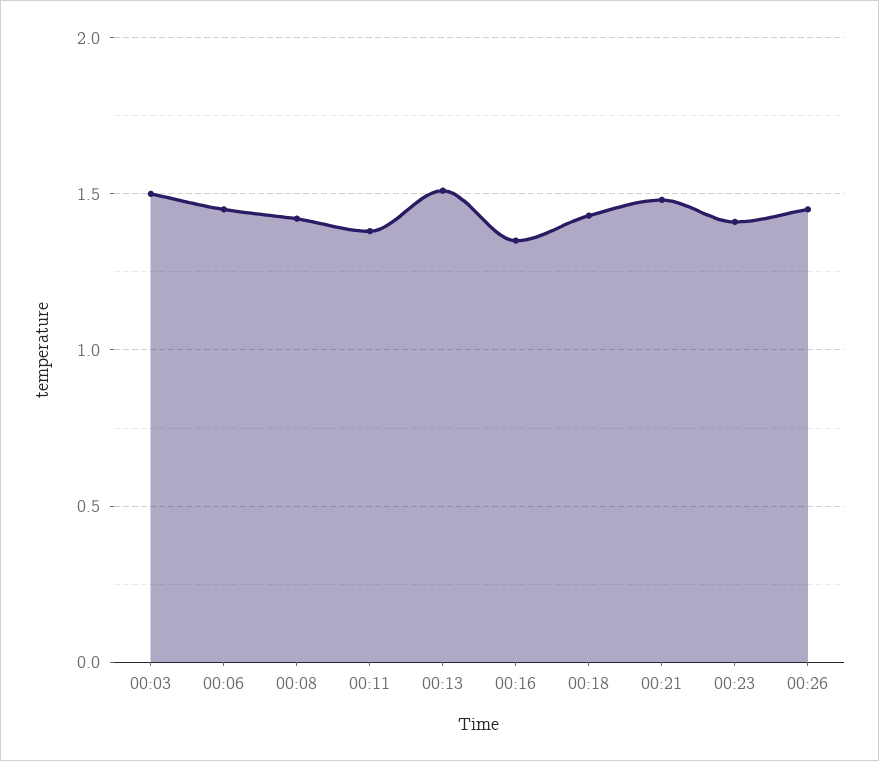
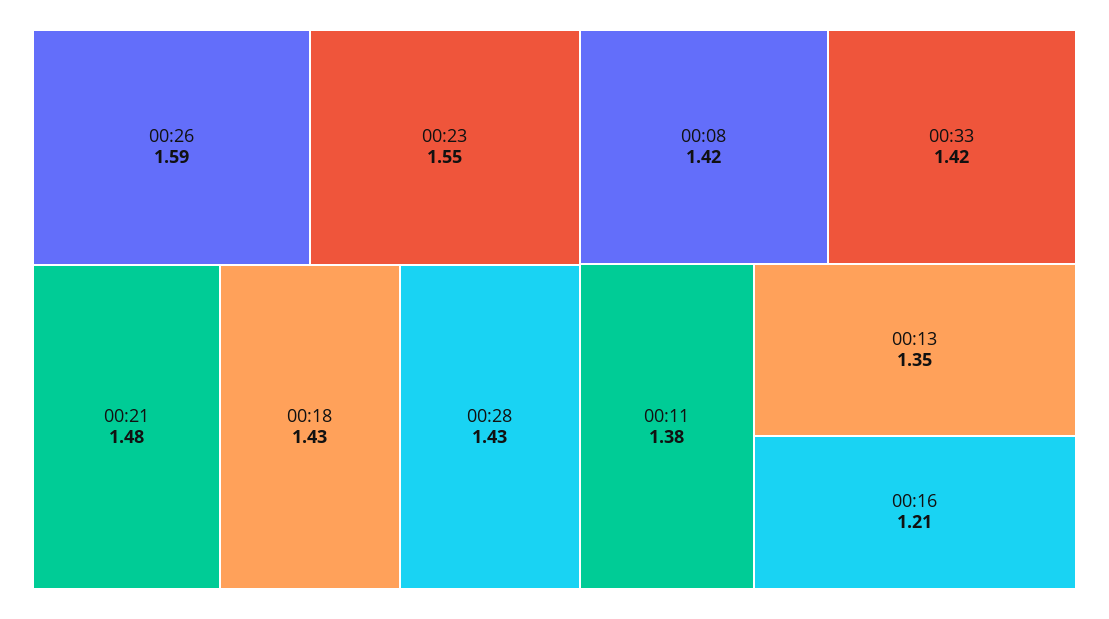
00:03: 1.5 -> none
00:06: 1.45 -> none
00:13: 1.5 -> 1.35
00:16: 1.35 -> 1.21
00:23: 1.4 -> 1.55
00:26: 1.45 -> 1.59
00:28: none -> 1.43
00:33: none -> 1.42

